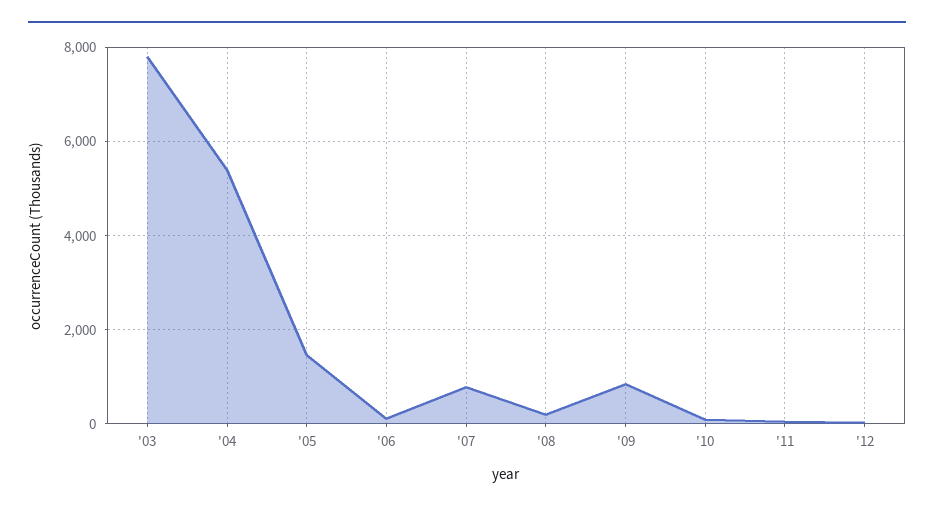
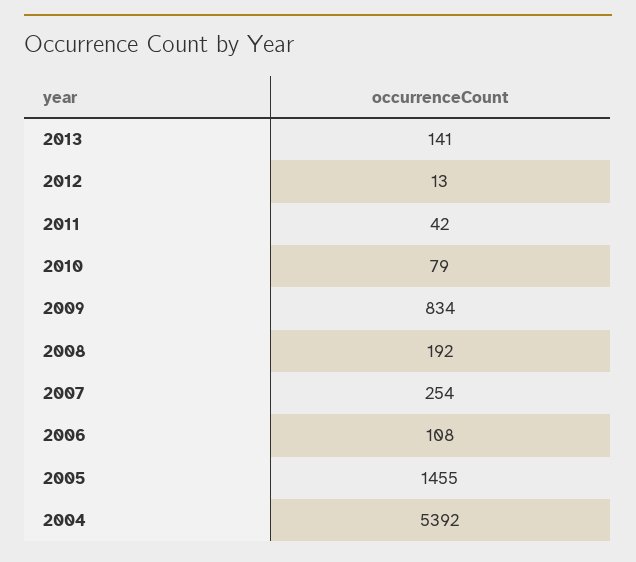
'03: 7800 -> none
'07: 800 -> 254
2013: none -> 141

